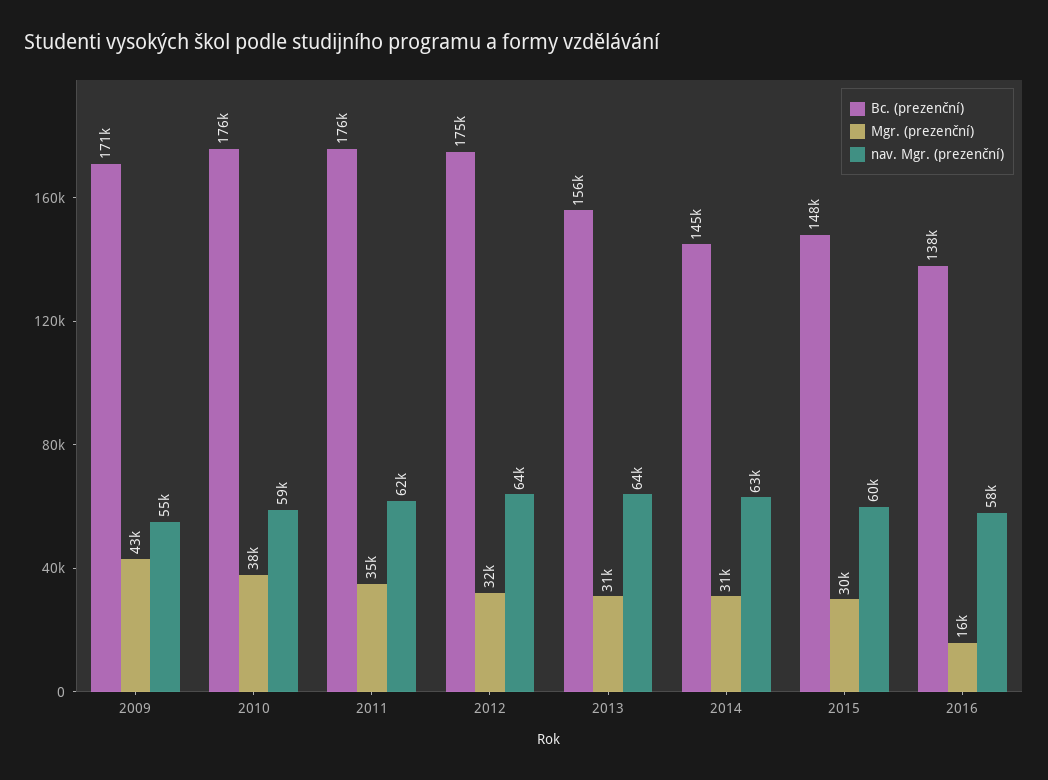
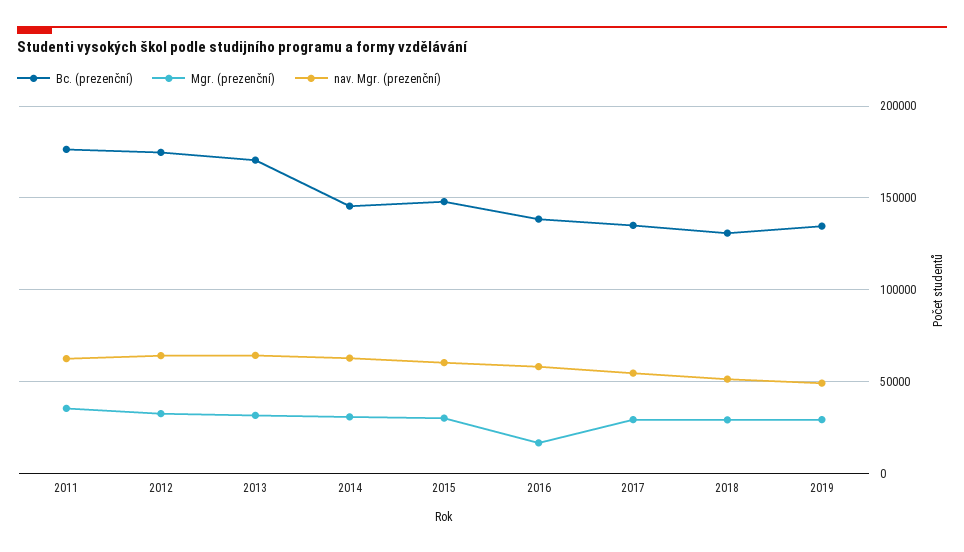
Bc. (prezenční), 2009: 171000 -> none
Mgr. (prezenční), 2009: 43000 -> none
nav. Mgr. (prezenční), 2009: 55000 -> none
Bc. (prezenční), 2010: 176000 -> none
Mgr. (prezenční), 2010: 38000 -> none
nav. Mgr. (prezenční), 2010: 59000 -> none
Bc. (prezenční), 2013: 156000 -> 170000
Bc. (prezenční), 2017: none -> 135000
Mgr. (prezenční), 2017: none -> 30000
nav. Mgr. (prezenční), 2017: none -> 55000
Bc. (prezenční), 2018: none -> 130000
Mgr. (prezenční), 2018: none -> 30000
nav. Mgr. (prezenční), 2018: none -> 50000
Bc. (prezenční), 2019: none -> 135000
Mgr. (prezenční), 2019: none -> 30000
nav. Mgr. (prezenční), 2019: none -> 50000

